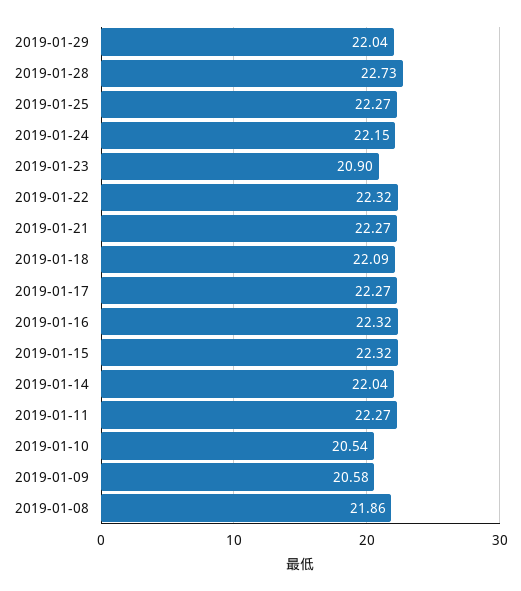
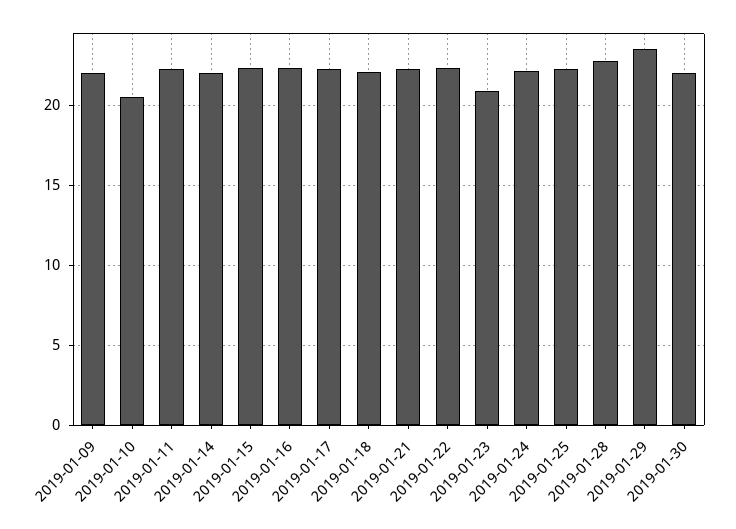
2019-01-29: 22.04 -> 23.5
2019-01-09: 20.58 -> 22
2019-01-08: 21.86 -> none
2019-01-30: none -> 22

